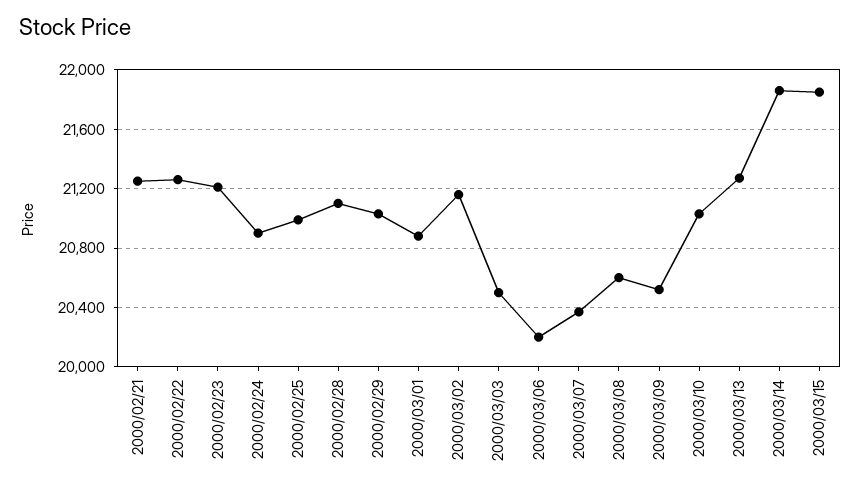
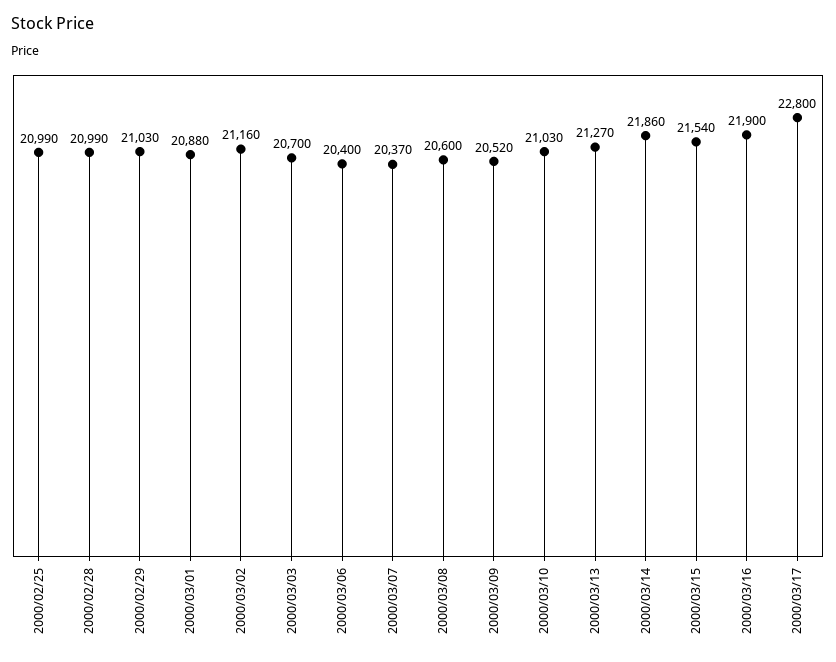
2000/02/21: 21250 -> none
2000/02/22: 21250 -> none
2000/02/23: 21200 -> none
2000/02/24: 20900 -> none
2000/02/28: 21100 -> 20990
2000/03/03: 20500 -> 20700
2000/03/06: 20200 -> 20400
2000/03/15: 21850 -> 21540
2000/03/16: none -> 21900
2000/03/17: none -> 22800

